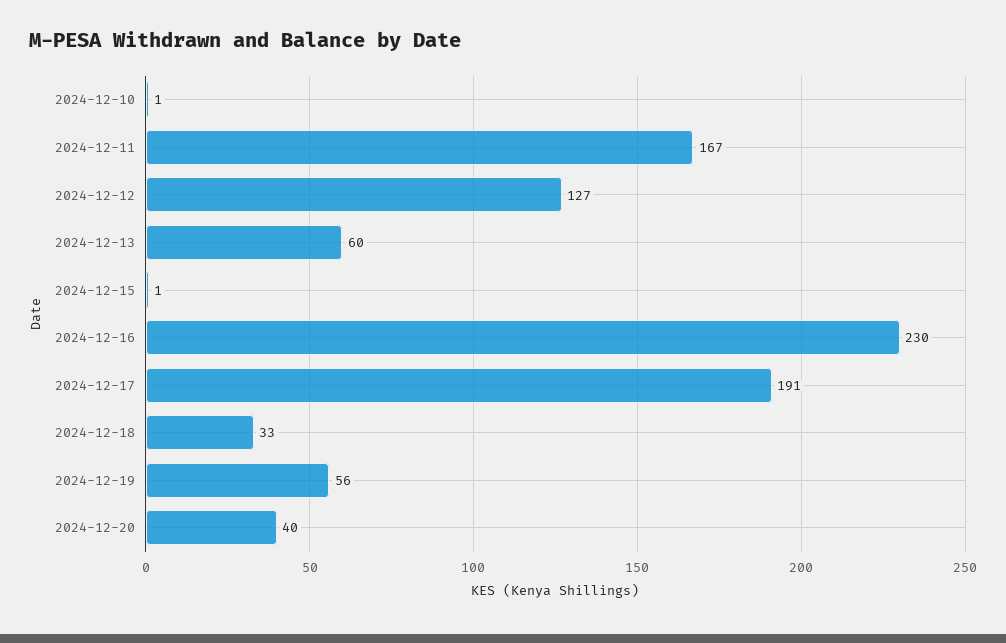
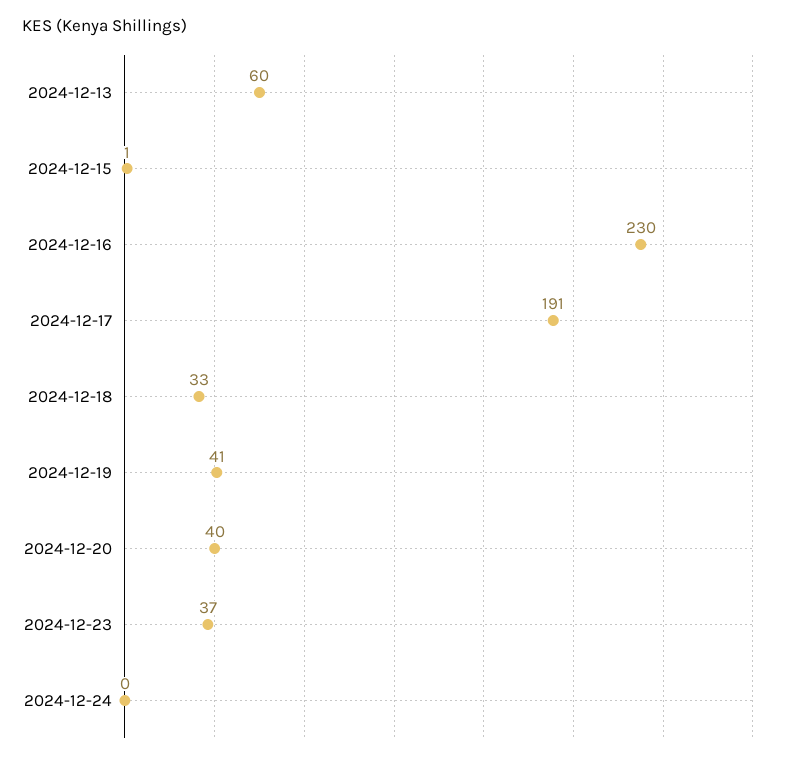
2024-12-10: 1 -> none
2024-12-11: 167 -> none
2024-12-12: 127 -> none
2024-12-19: 56 -> 41
2024-12-23: none -> 37
2024-12-24: none -> 0

